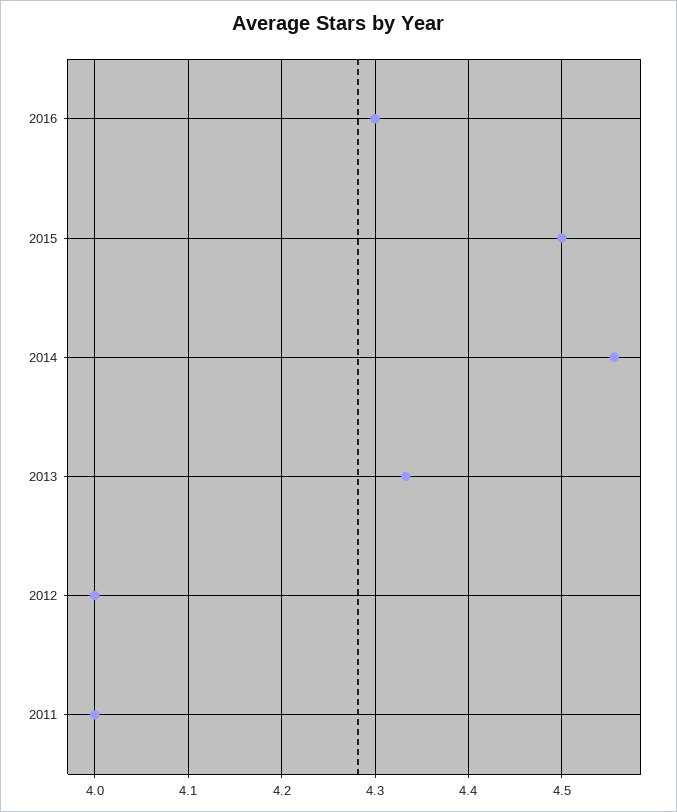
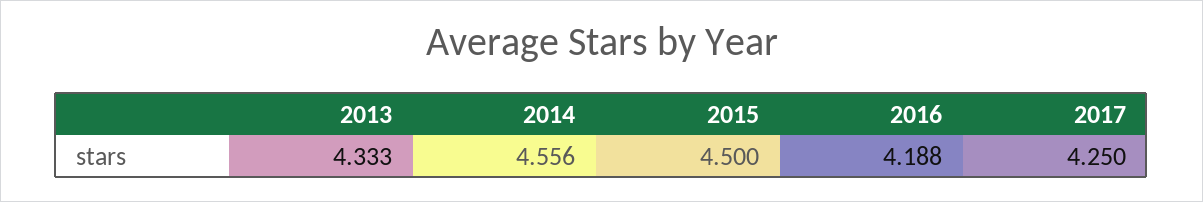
2016: 4.3 -> 4.188
2012: 4 -> none
2011: 4 -> none
2017: none -> 4.25

